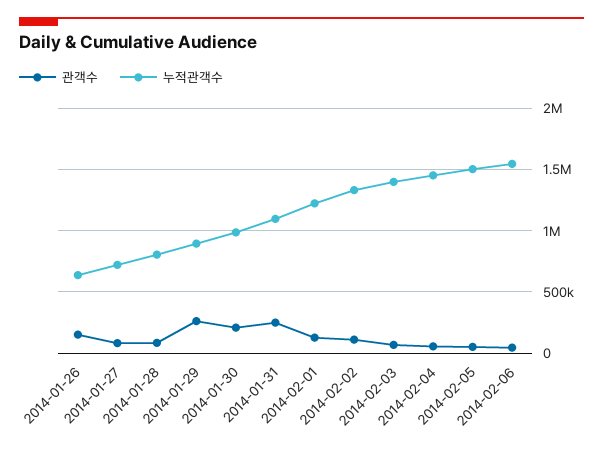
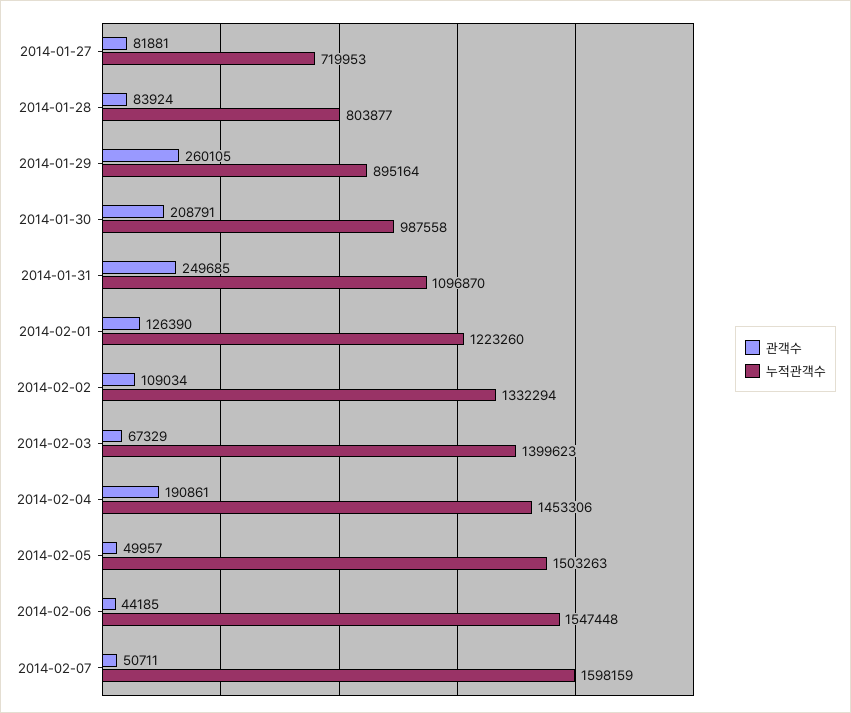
관객수, 2014-01-26: 150000 -> none
누적관객수, 2014-01-26: 650000 -> none
관객수, 2014-02-04: 50000 -> 190861
관객수, 2014-02-07: none -> 50711
누적관객수, 2014-02-07: none -> 1598159

